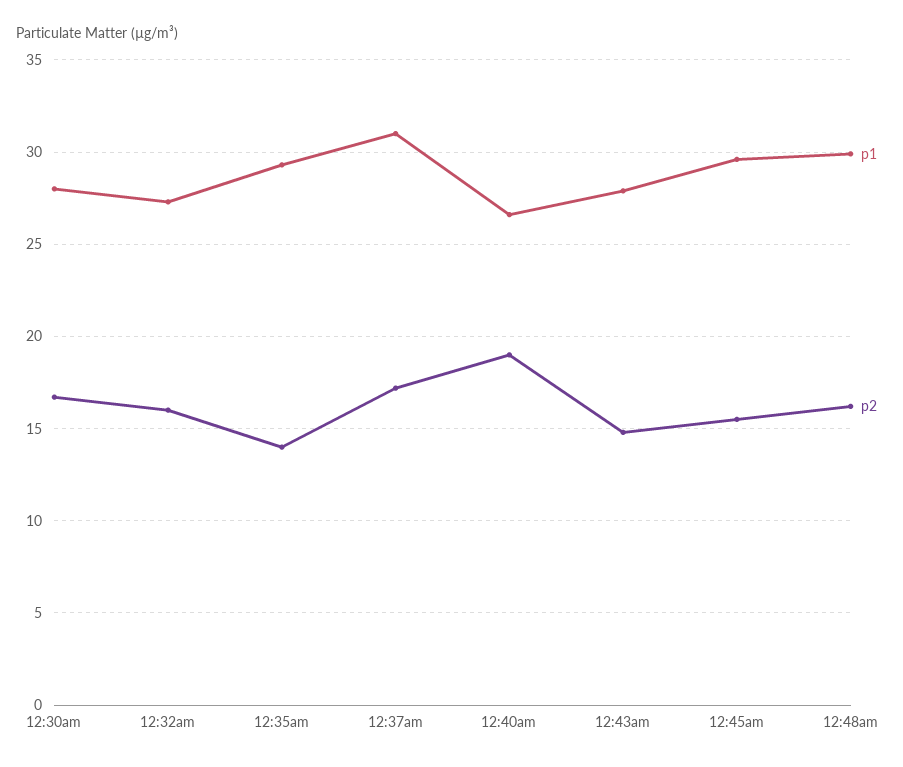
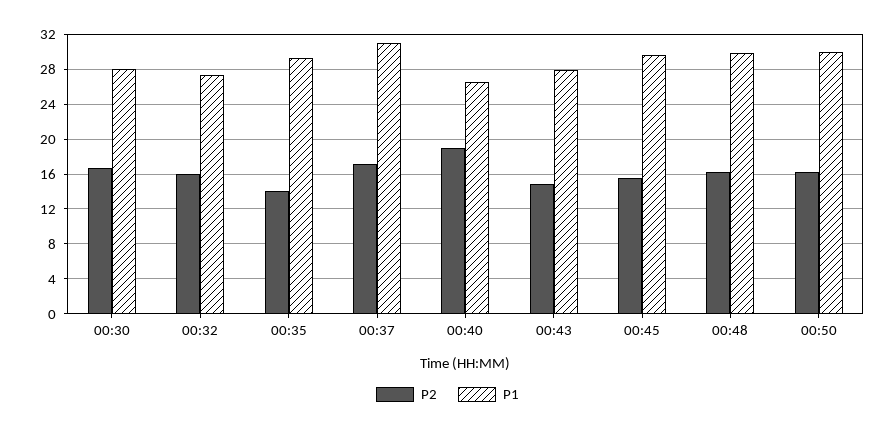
p2, 00:50: none -> 16
p1, 00:50: none -> 30

